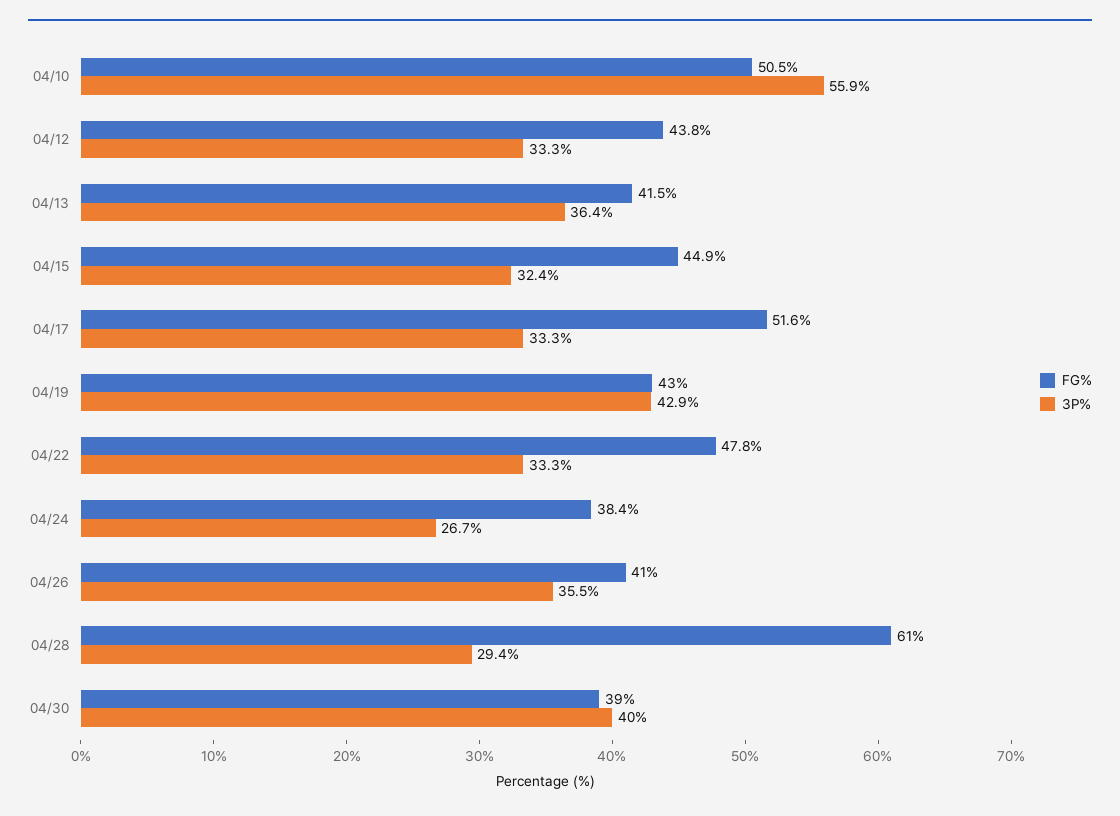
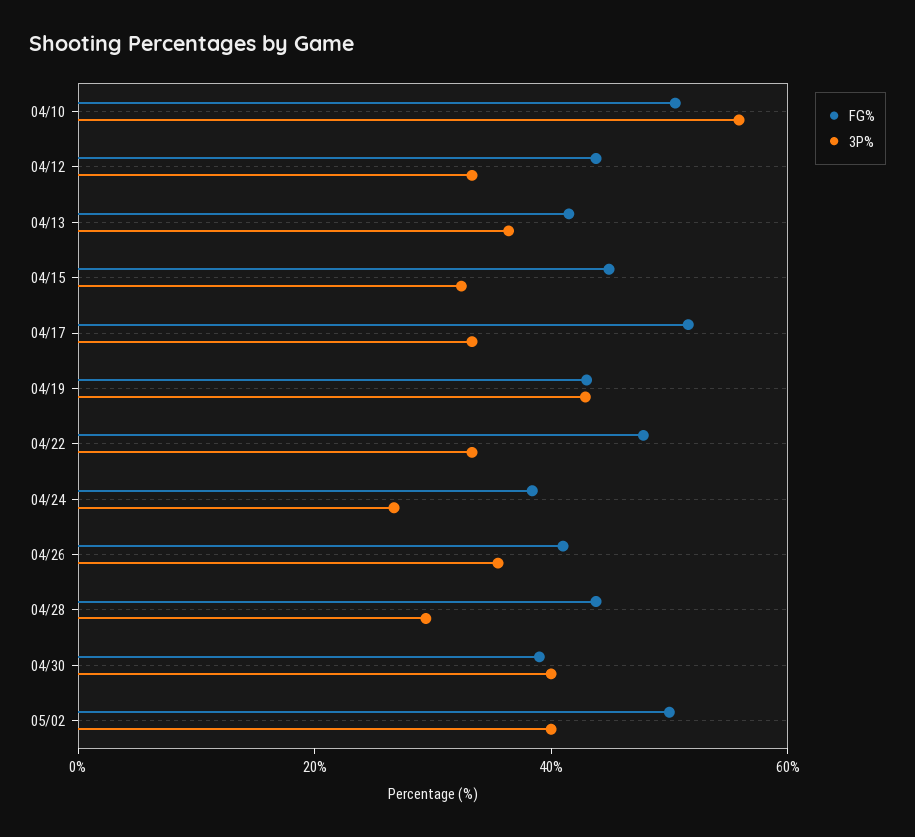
FG%, 04/28: 61 -> 45
FG%, 05/02: none -> 50
3P%, 05/02: none -> 40

